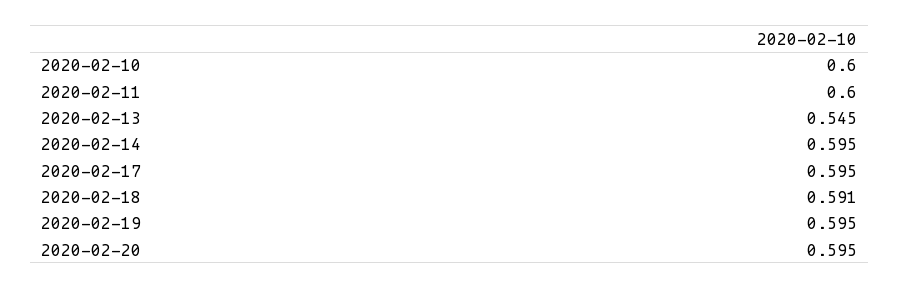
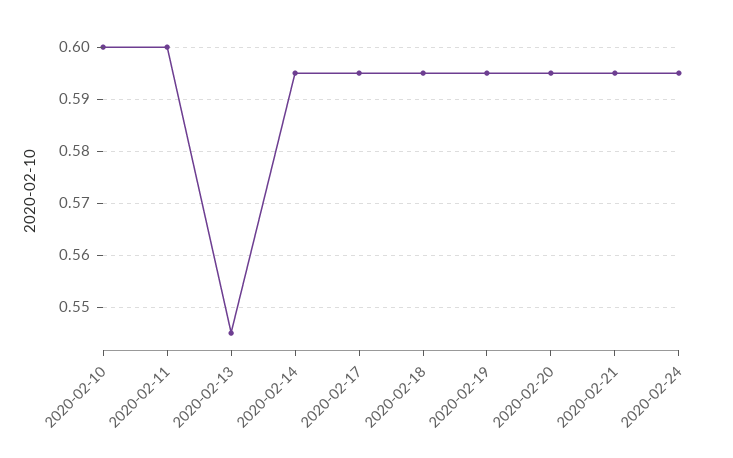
2020-02-18: 0.591 -> 0.595
2020-02-21: none -> 0.595
2020-02-24: none -> 0.595

